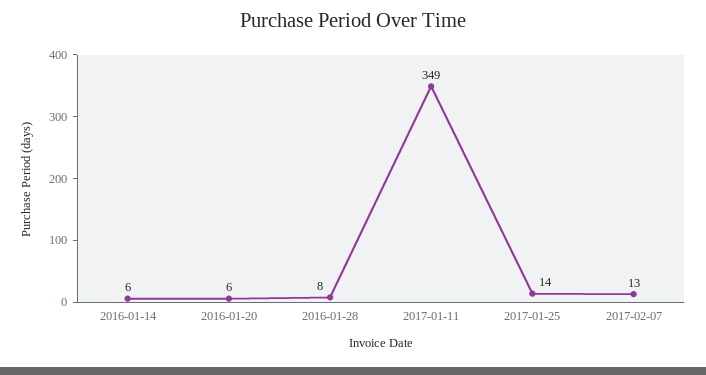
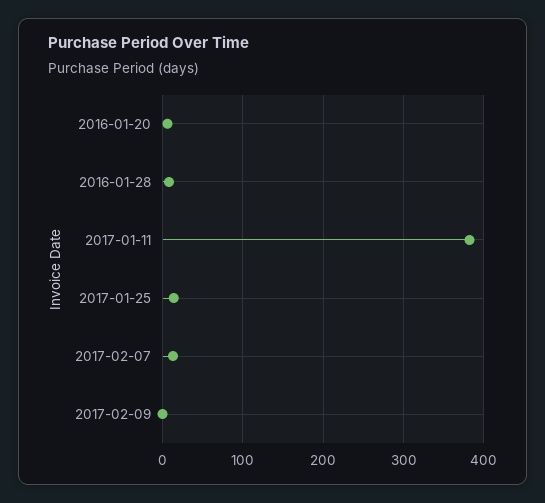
2016-01-14: 6 -> none
2017-01-11: 349 -> 380
2017-02-09: none -> 0

